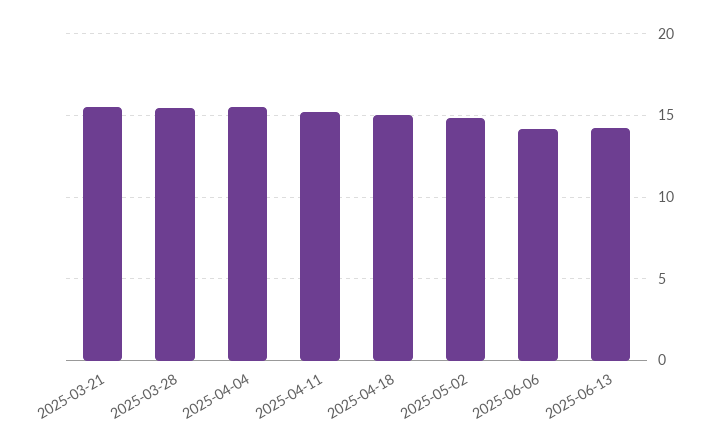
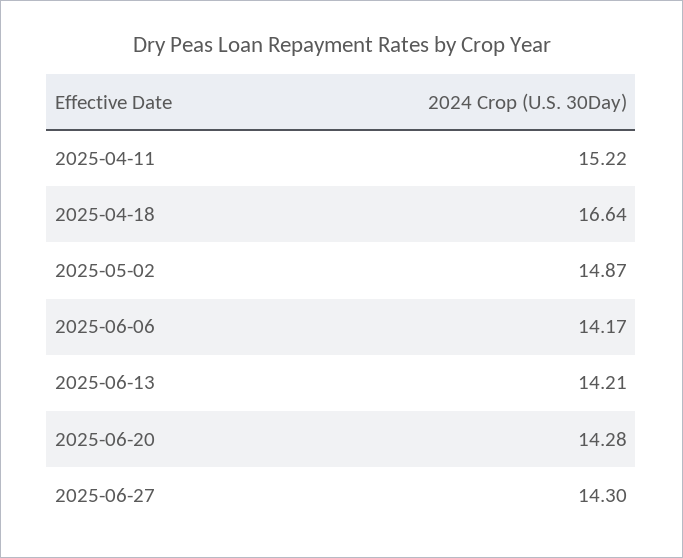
2025-03-21: 15.5 -> none
2025-03-28: 15.5 -> none
2025-04-04: 15.5 -> none
2025-04-18: 15 -> 16.64
2025-06-20: none -> 14.28
2025-06-27: none -> 14.3

